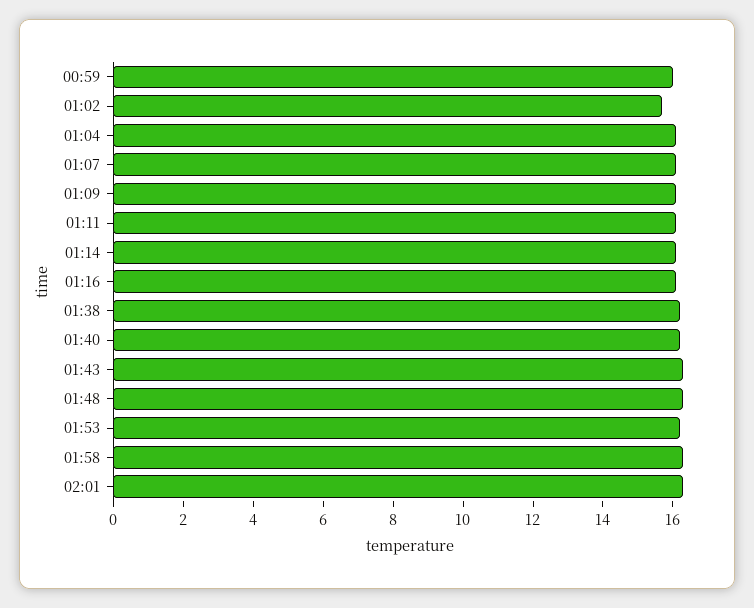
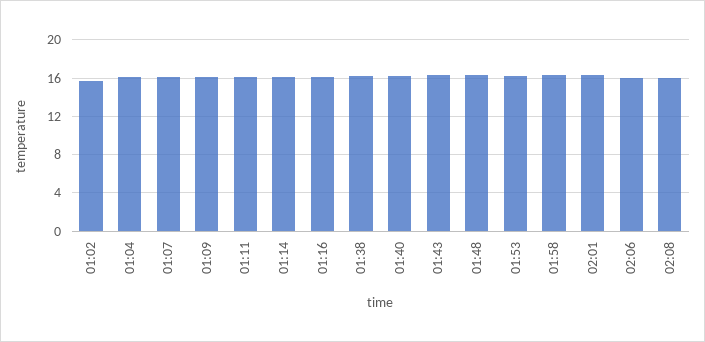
00:59: 16 -> none
02:06: none -> 16
02:08: none -> 16

